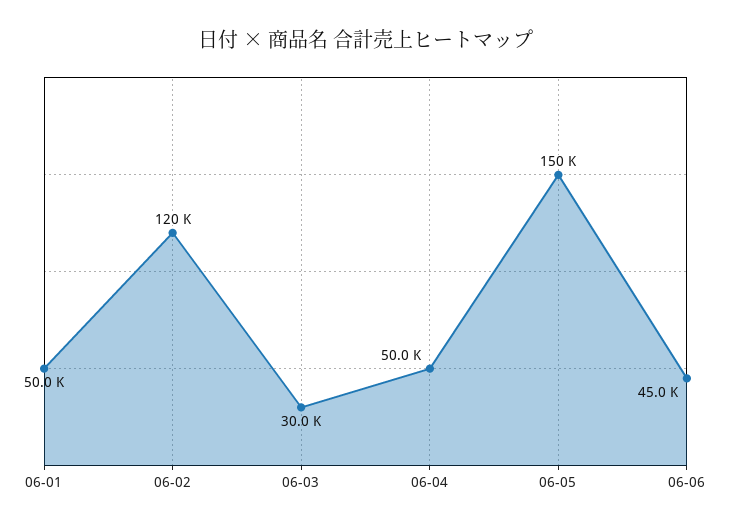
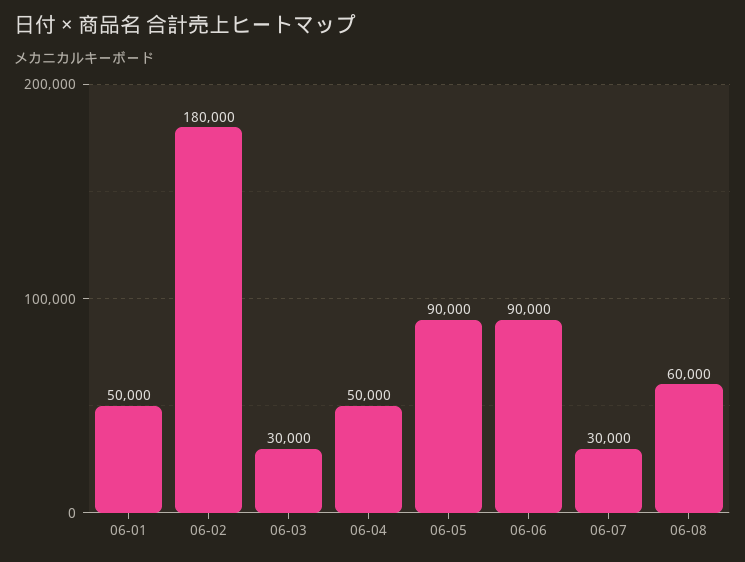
06-02: 120000 -> 180000
06-05: 150000 -> 90000
06-06: 45000 -> 90000
06-07: none -> 30000
06-08: none -> 60000

